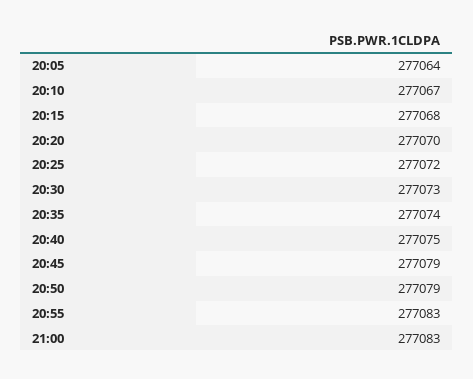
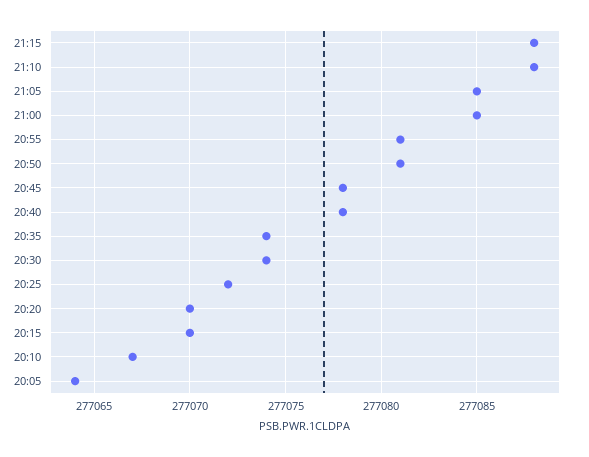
20:15: 277068 -> 277070
20:30: 277073 -> 277074
20:40: 277075 -> 277078
20:45: 277079 -> 277078
20:50: 277079 -> 277081
20:55: 277083 -> 277081
21:00: 277083 -> 277085
21:15: none -> 277088
21:10: none -> 277088
21:05: none -> 277085

